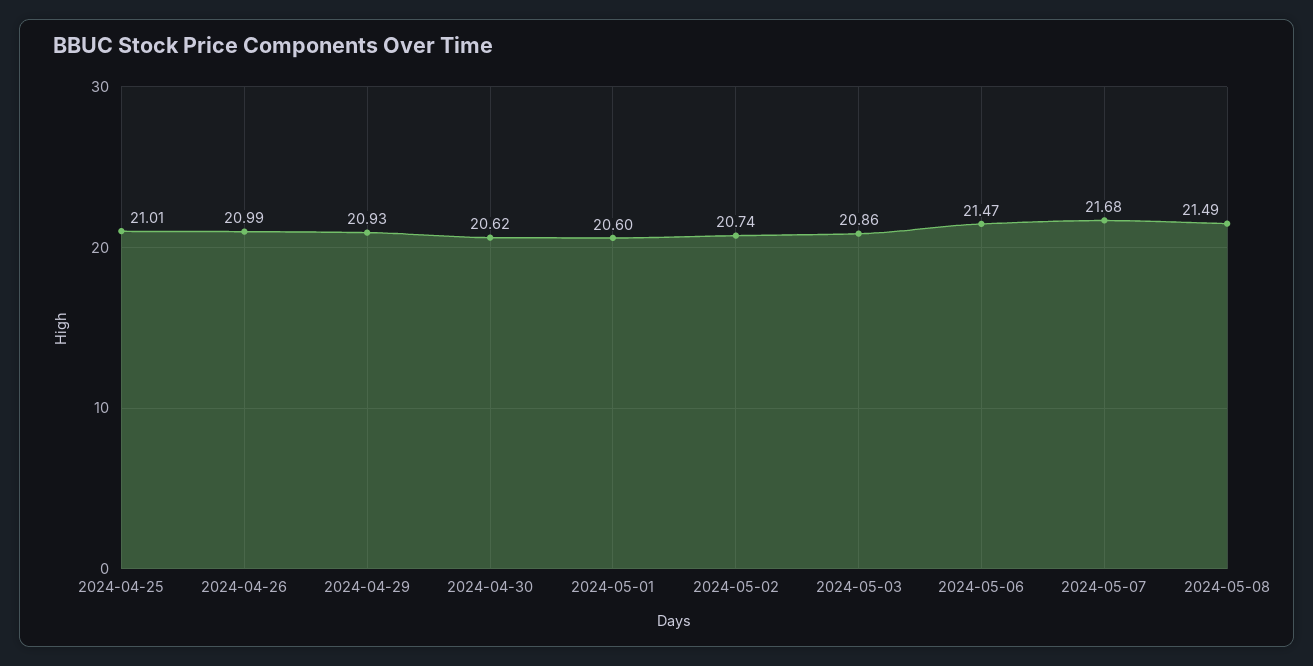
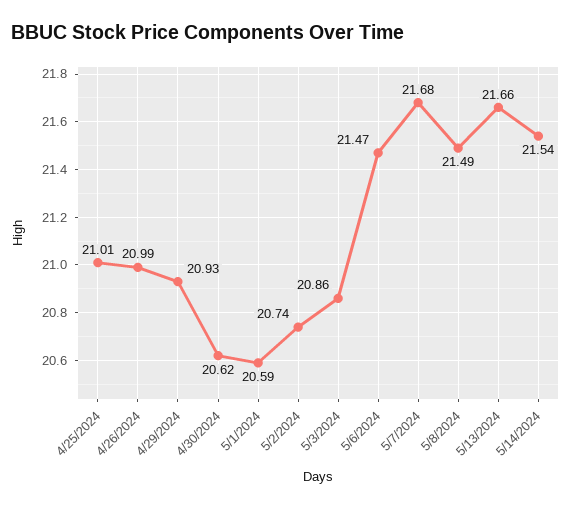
2024-05-01: 20.6 -> 20.59
5/13/2024: none -> 21.66
5/14/2024: none -> 21.54

